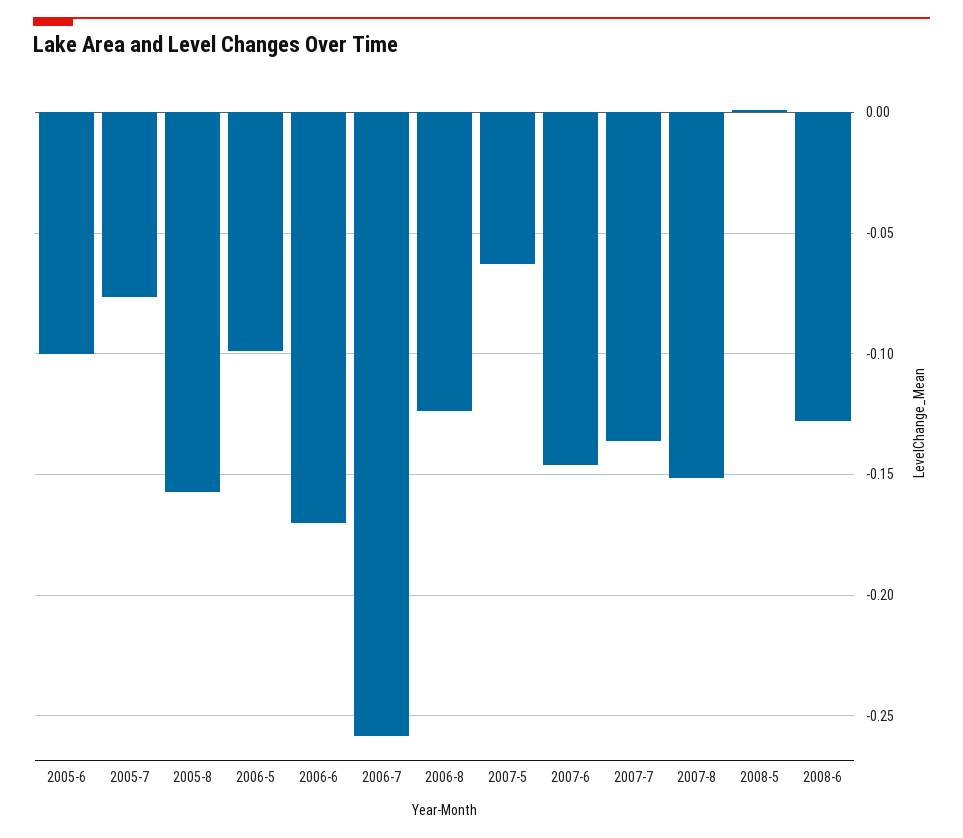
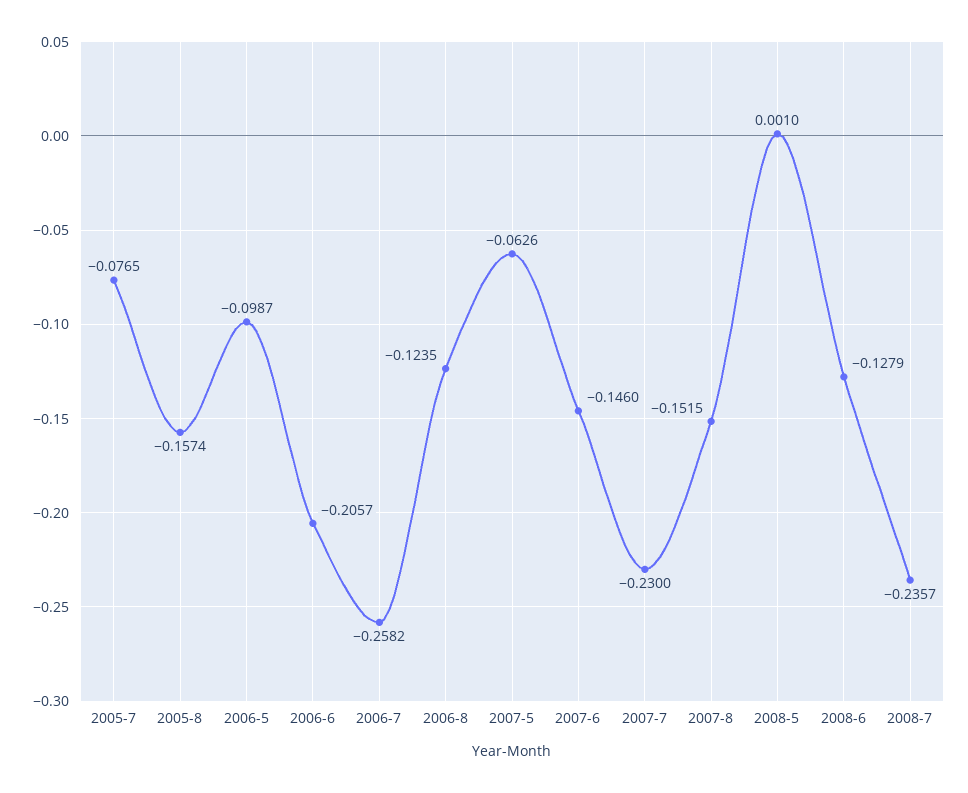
2005-6: -0.1 -> none
2006-6: -0.17 -> -0.2057
2007-7: -0.135 -> -0.23
2008-7: none -> -0.2357

